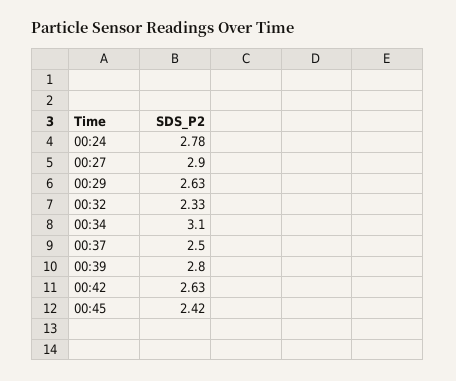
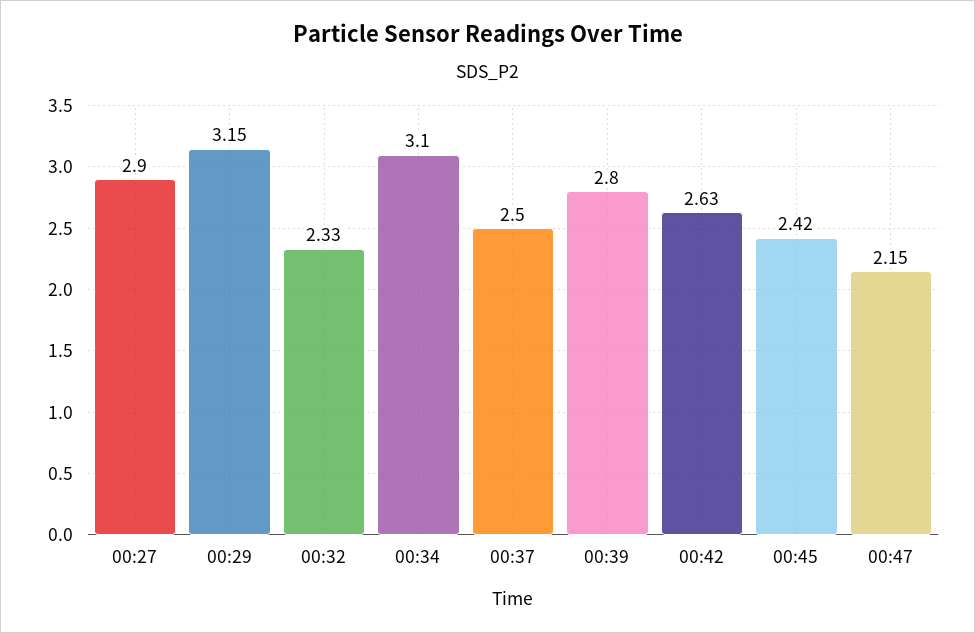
00:24: 2.78 -> none
00:29: 2.63 -> 3.15
00:47: none -> 2.15

